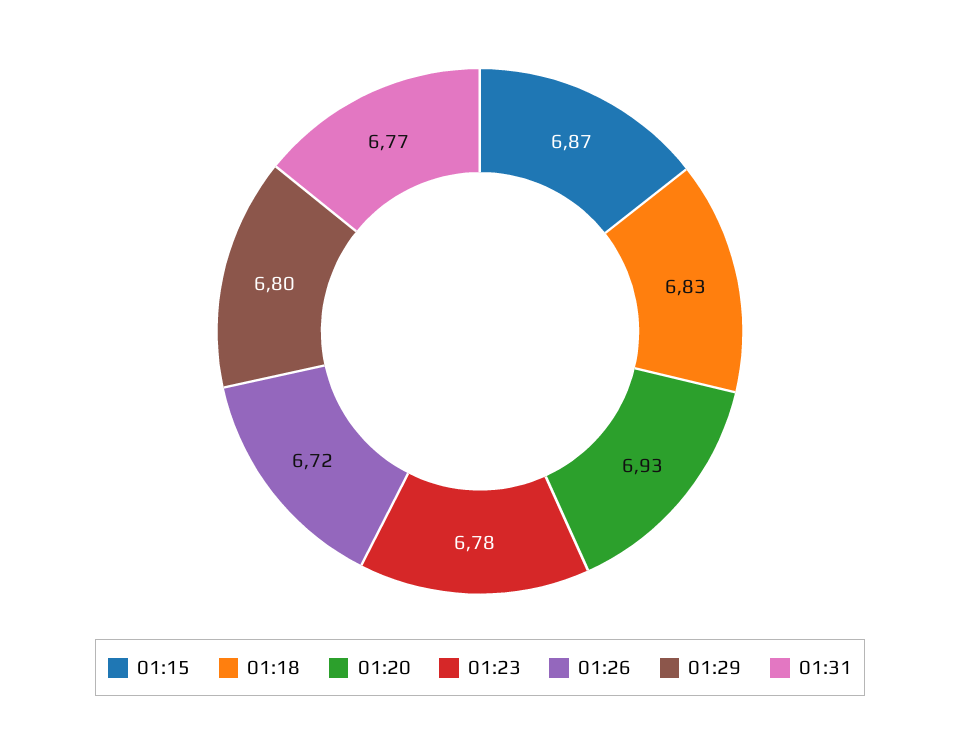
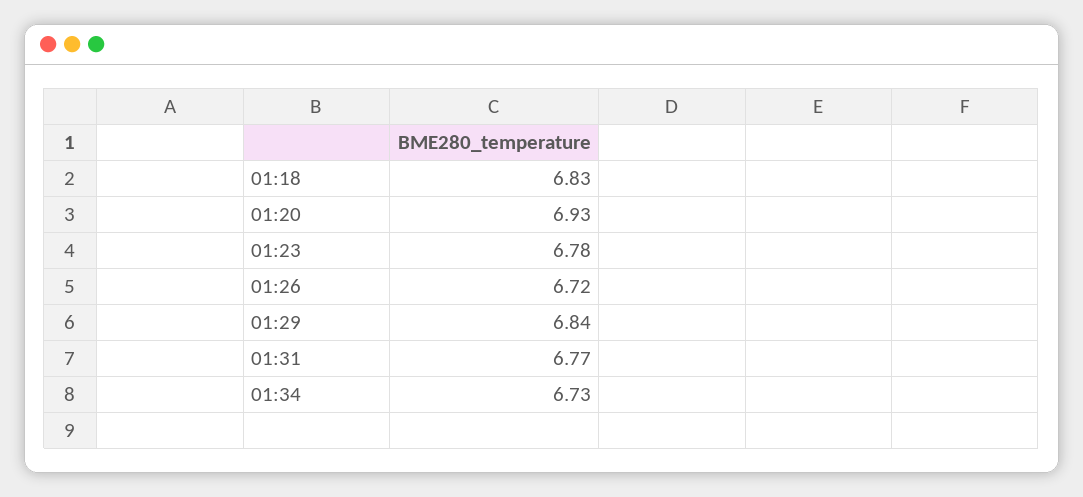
01:15: 6.87 -> none
01:29: 6.8 -> 6.84
01:34: none -> 6.73

